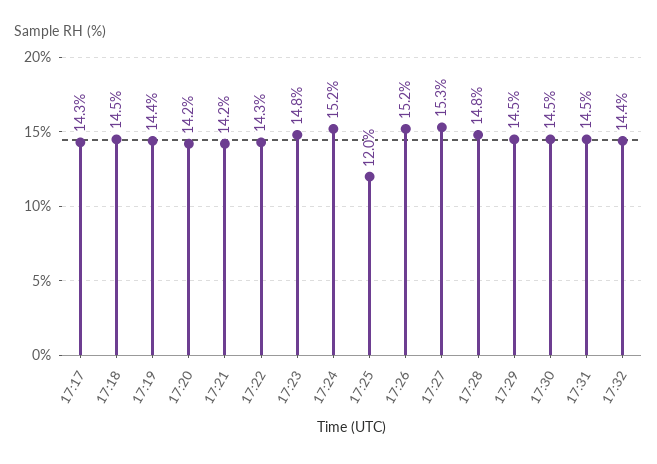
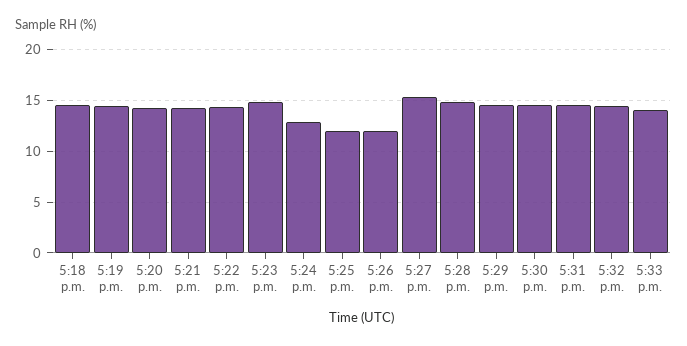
17:17: 14.3 -> none
17:24: 15.2 -> 13
17:26: 15.2 -> 12
5:33 p.m.: none -> 14

